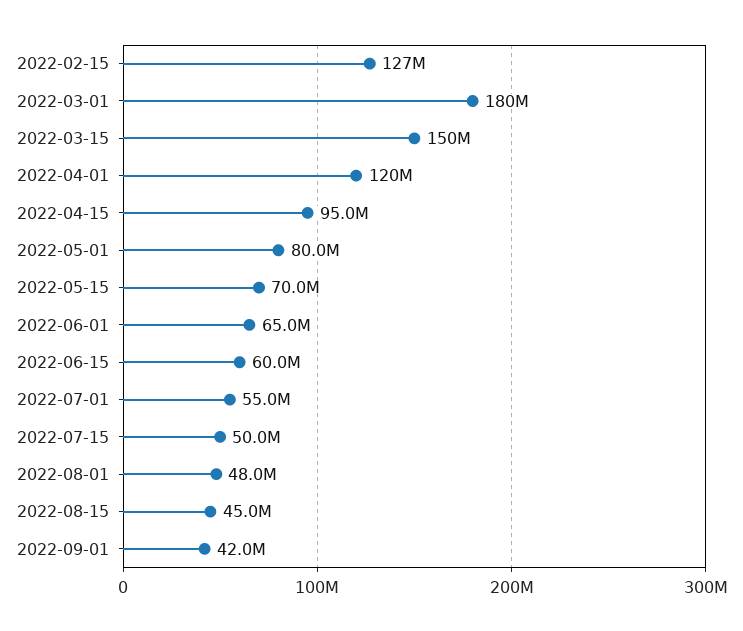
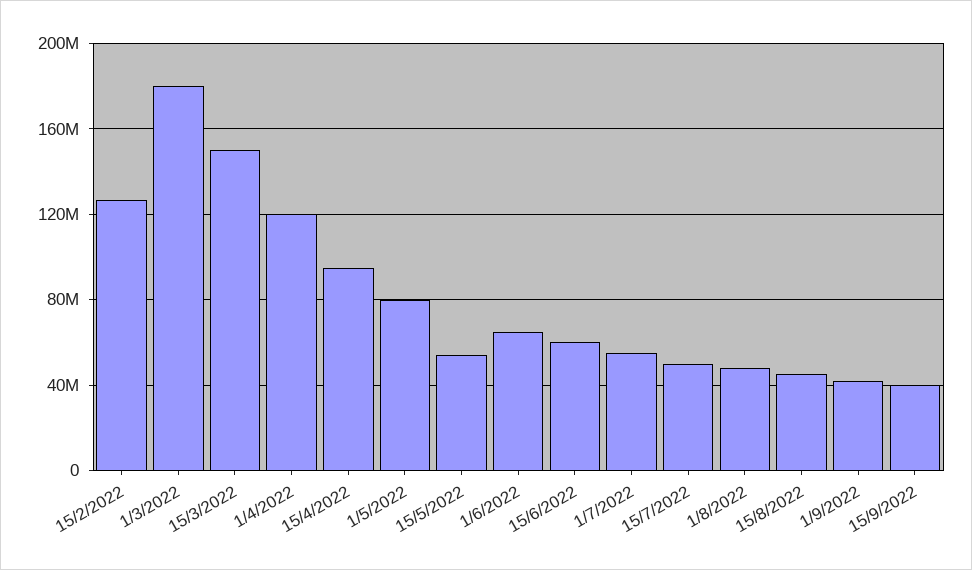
2022-05-15: 70000000 -> 55000000
15/9/2022: none -> 40000000

